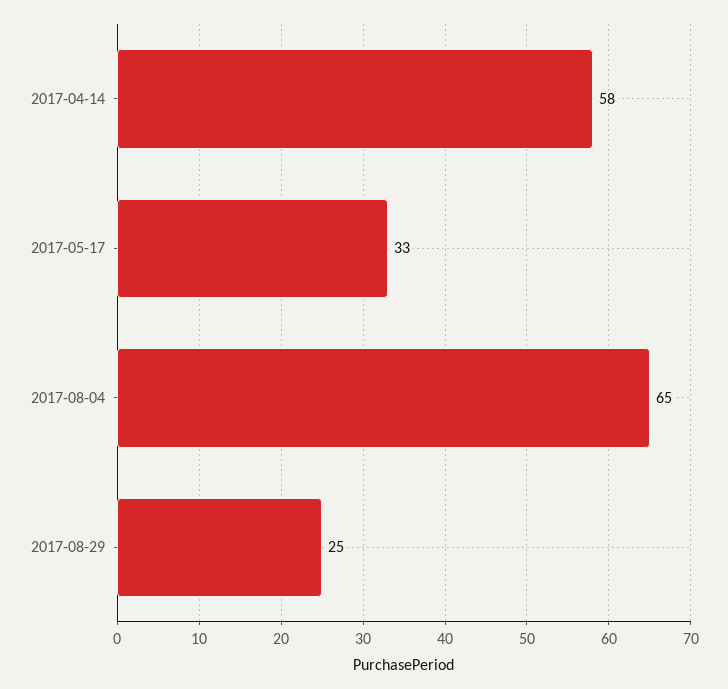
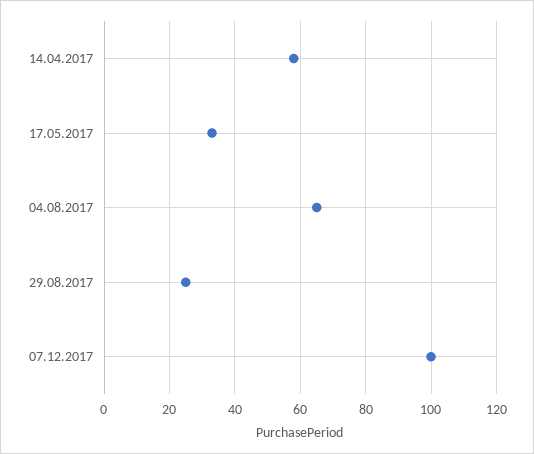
07.12.2017: none -> 100

